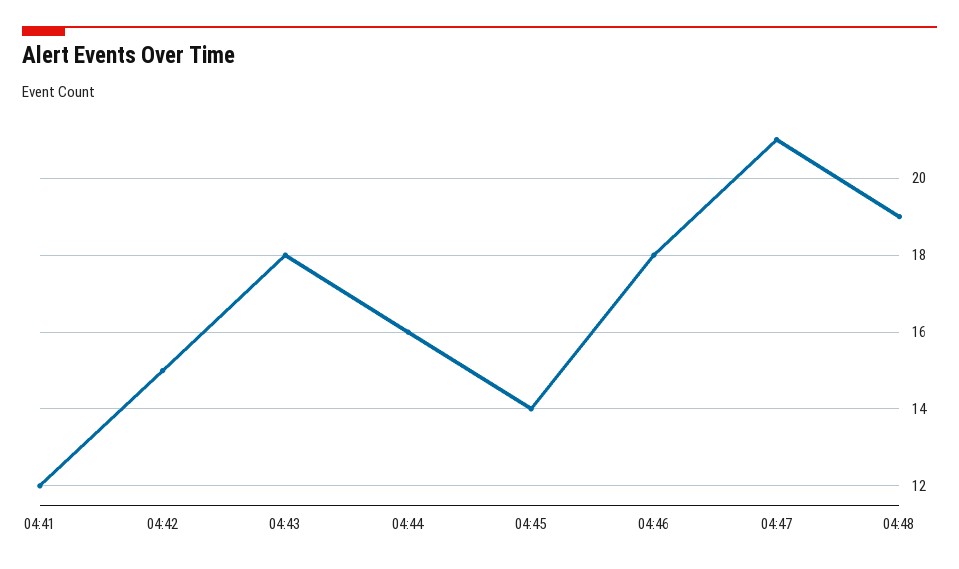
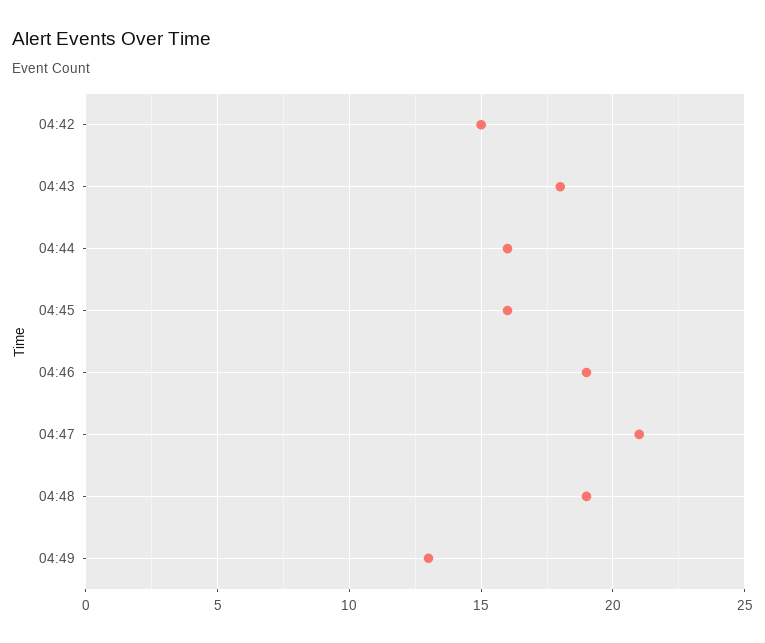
04:41: 12 -> none
04:45: 14 -> 16
04:46: 18 -> 19
04:49: none -> 13

